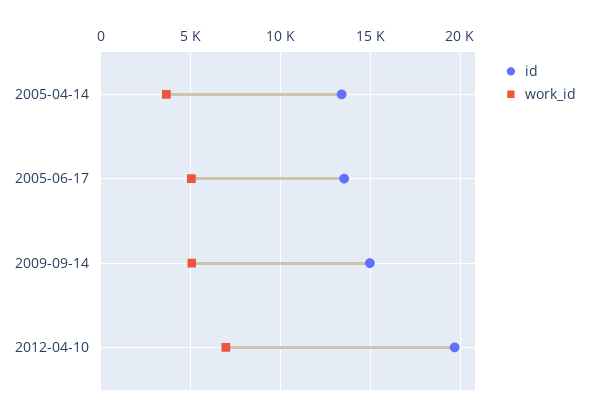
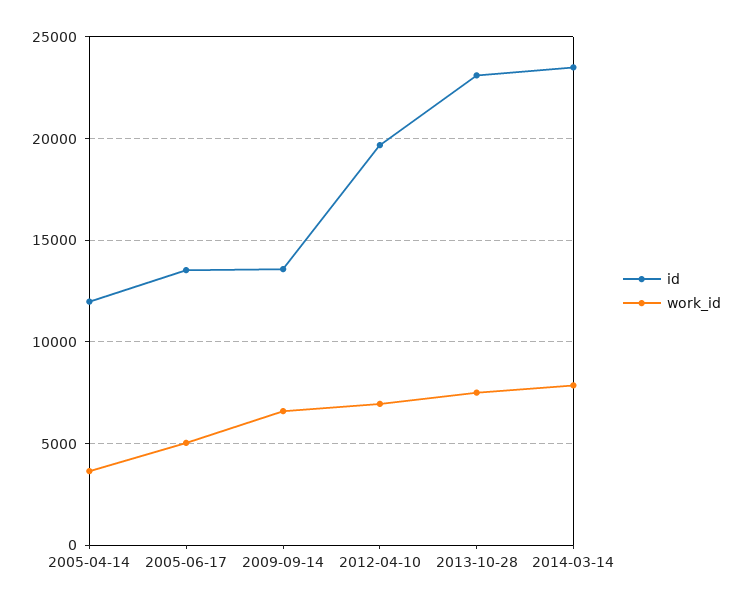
id, 2005-04-14: 13500 -> 12000
id, 2009-09-14: 15000 -> 13500
work_id, 2009-09-14: 5000 -> 6500
id, 2013-10-28: none -> 23000
work_id, 2013-10-28: none -> 7500
id, 2014-03-14: none -> 23500
work_id, 2014-03-14: none -> 8000

